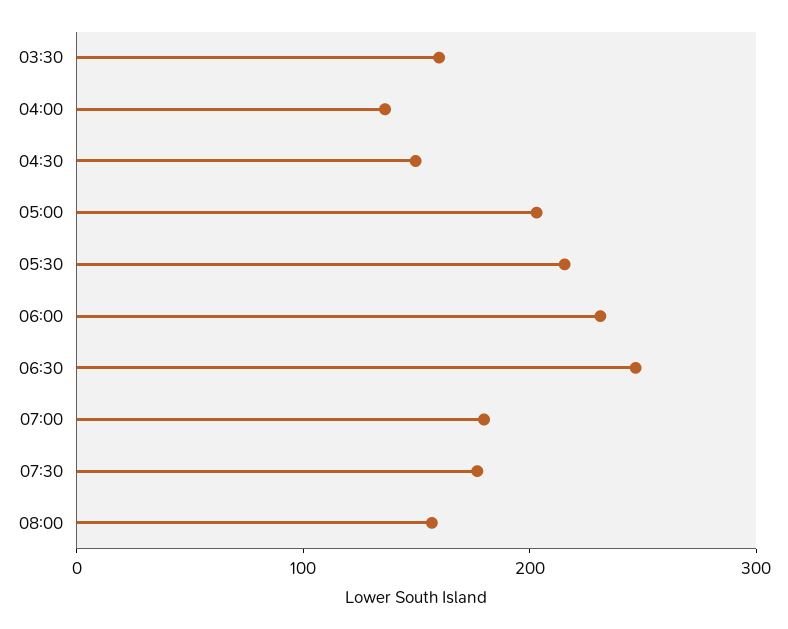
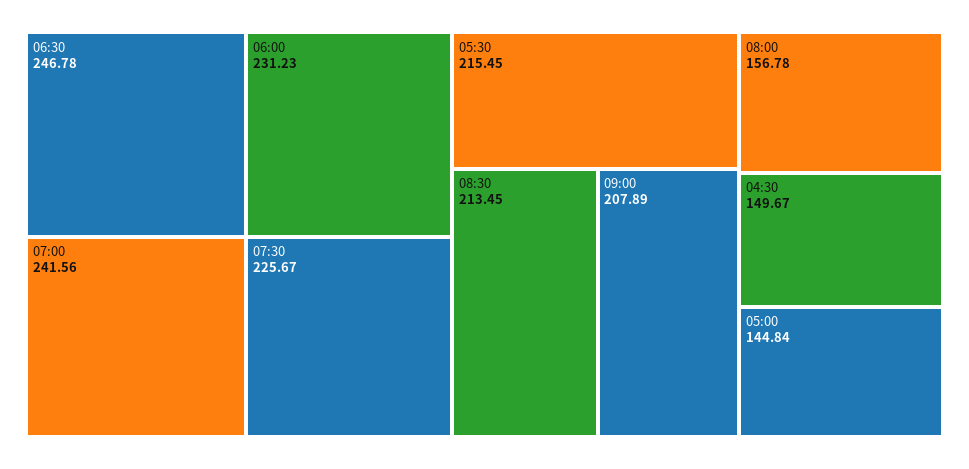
03:30: 160 -> none
04:00: 140 -> none
05:00: 200 -> 144.84
07:00: 180 -> 241.56
07:30: 180 -> 225.67
08:30: none -> 213.45
09:00: none -> 207.89

